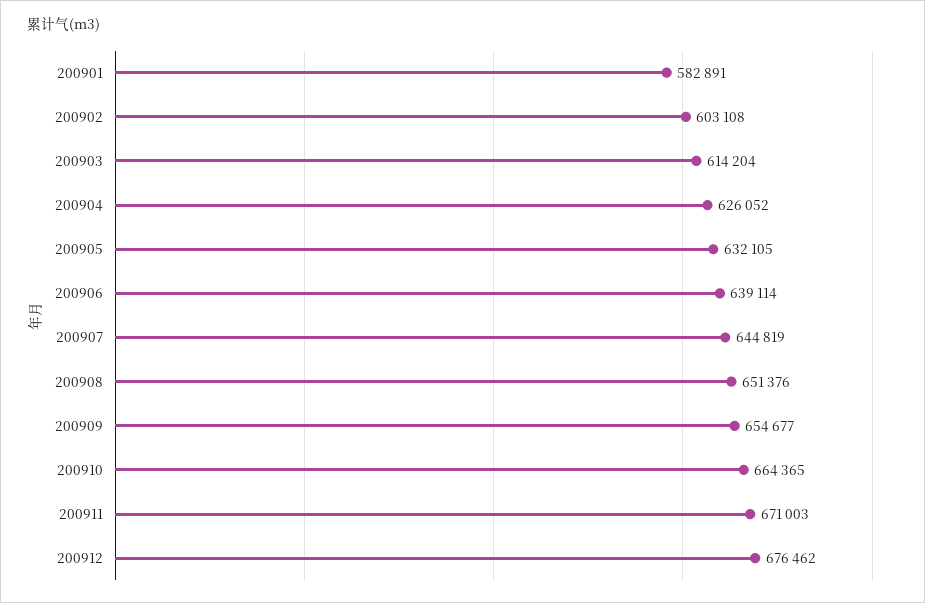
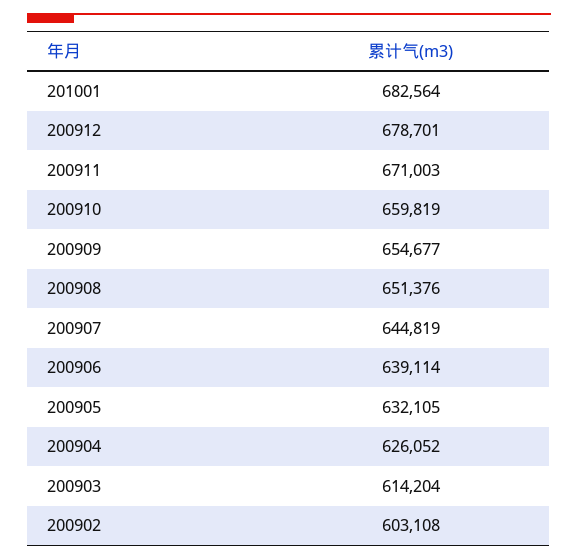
200901: 582891 -> none
200910: 664365 -> 659819
200912: 676462 -> 678701
201001: none -> 682564

